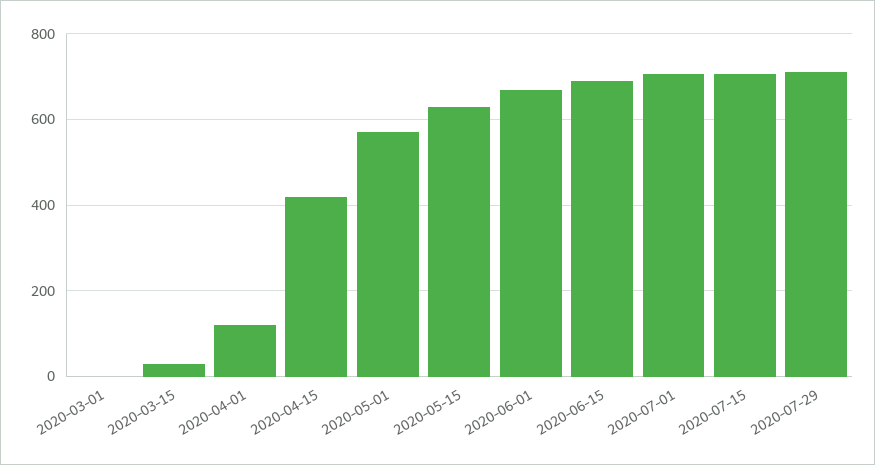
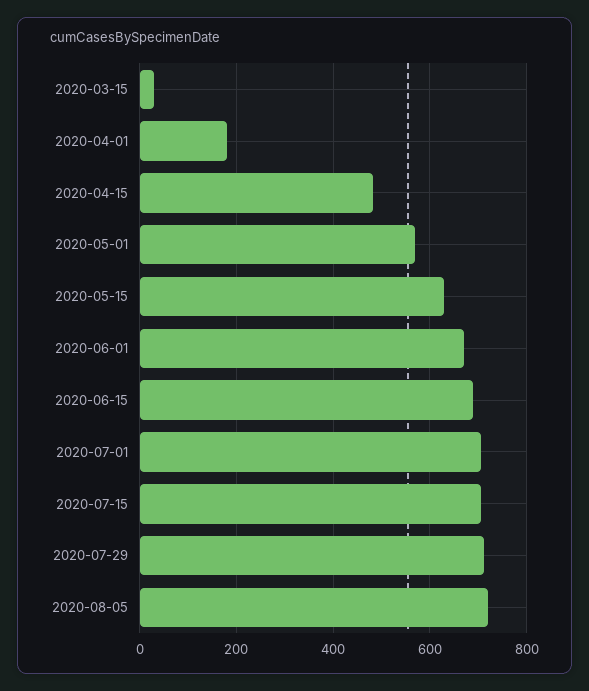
2020-03-01: 0 -> none
2020-04-01: 120 -> 180
2020-04-15: 420 -> 480
2020-08-05: none -> 720

